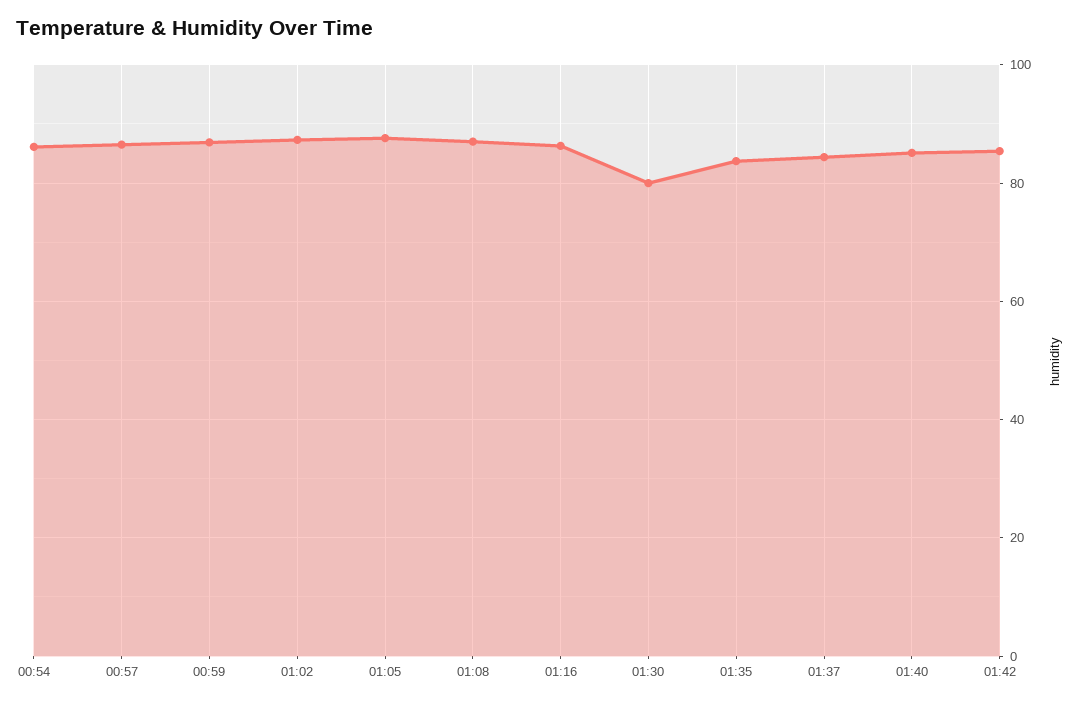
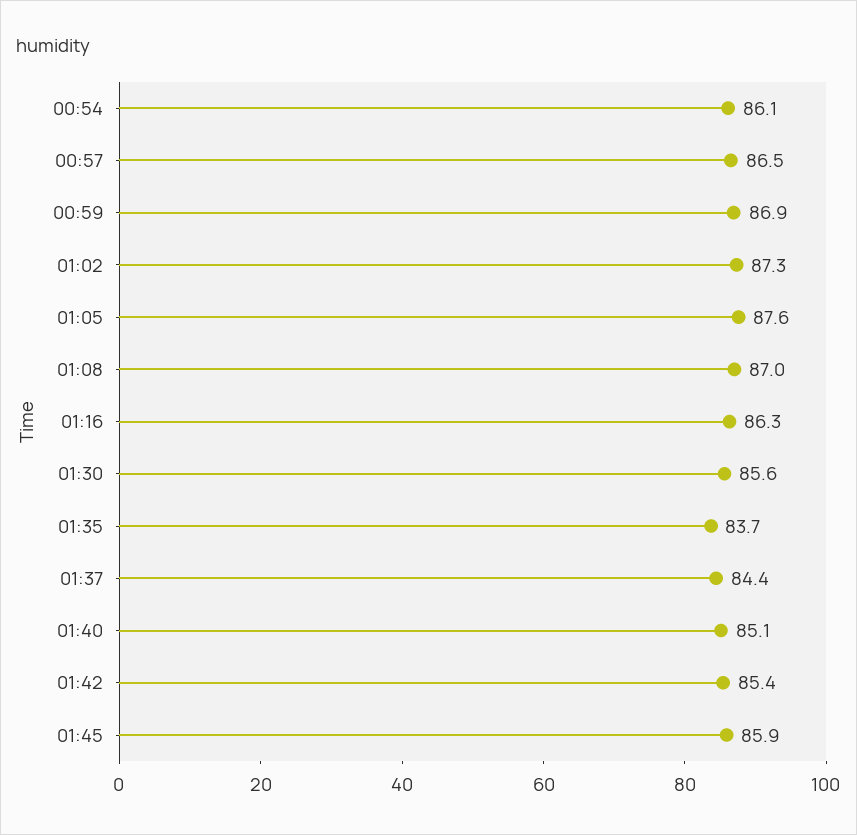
01:30: 80 -> 85.6
01:45: none -> 85.9

